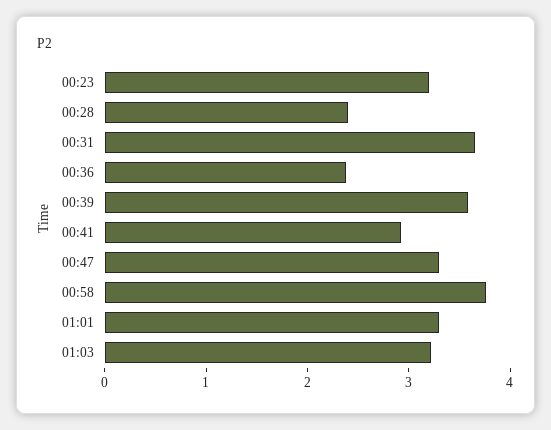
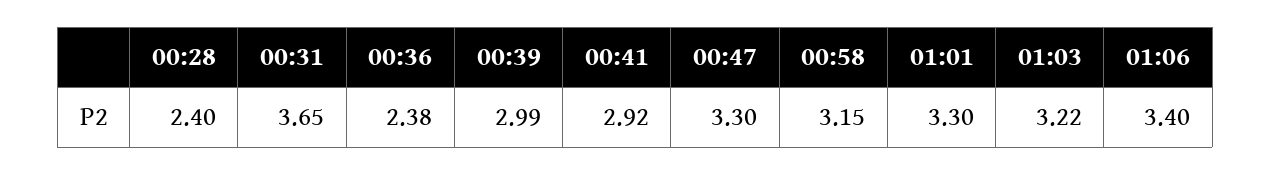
00:23: 3.2 -> none
00:39: 3.6 -> 2.99
00:58: 3.8 -> 3.15
01:06: none -> 3.4

